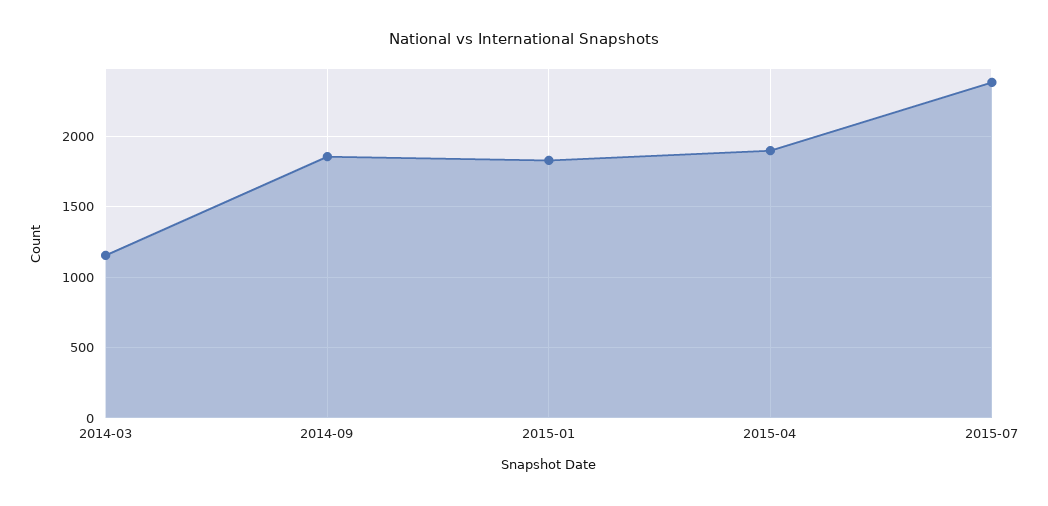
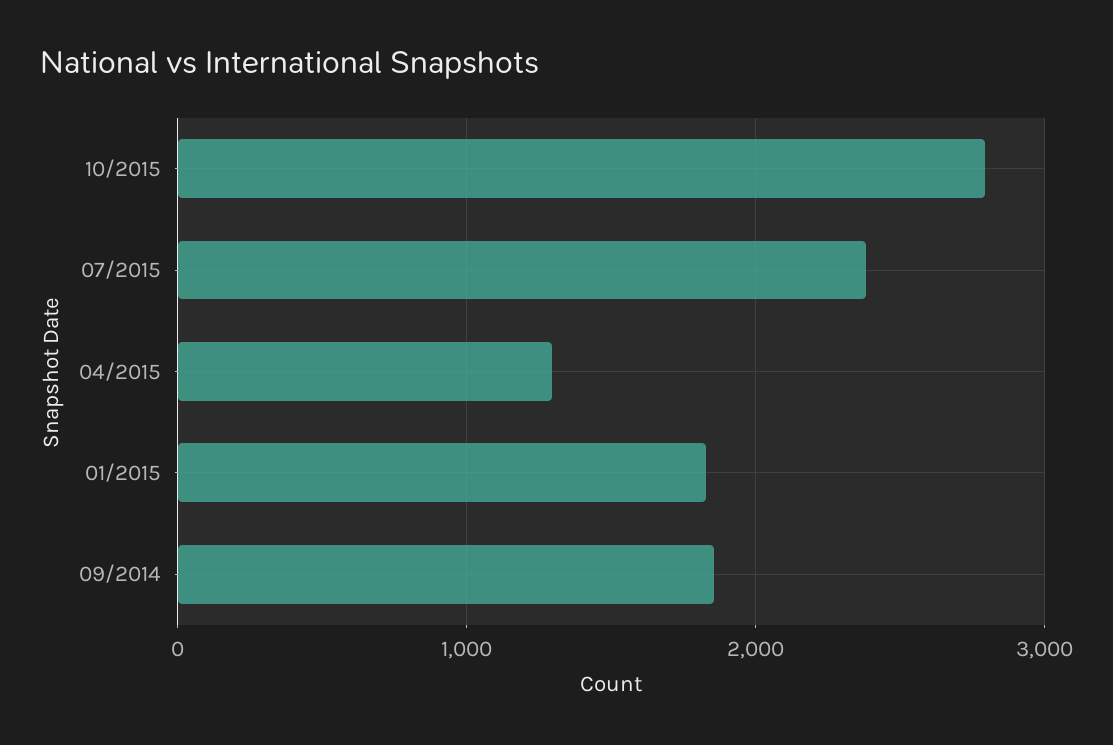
2014-03: 1150 -> none
2015-04: 1900 -> 1300
10/2015: none -> 2800

